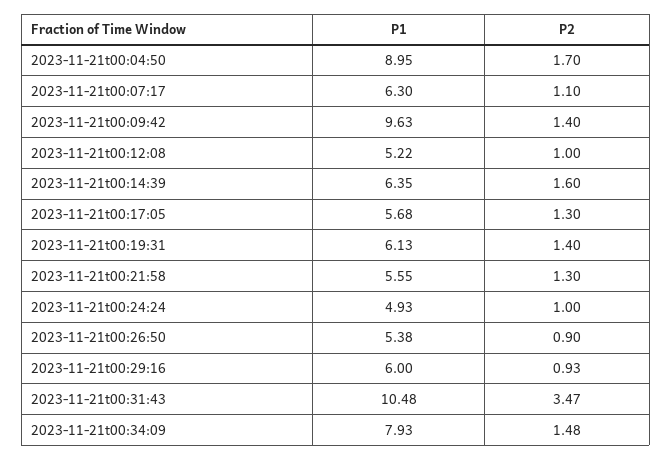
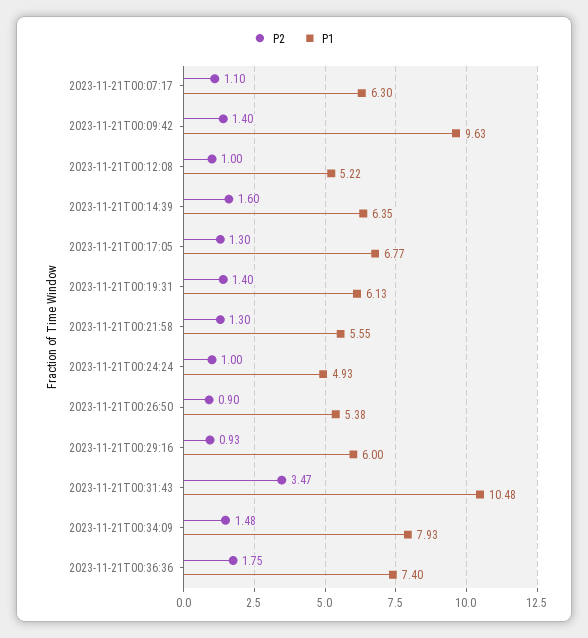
P1, 2023-11-21t00:04:50: 8.95 -> none
P2, 2023-11-21t00:04:50: 1.7 -> none
P1, 2023-11-21t00:17:05: 5.68 -> 6.77
P2, 2023-11-21T00:36:36: none -> 1.75
P1, 2023-11-21T00:36:36: none -> 7.4

